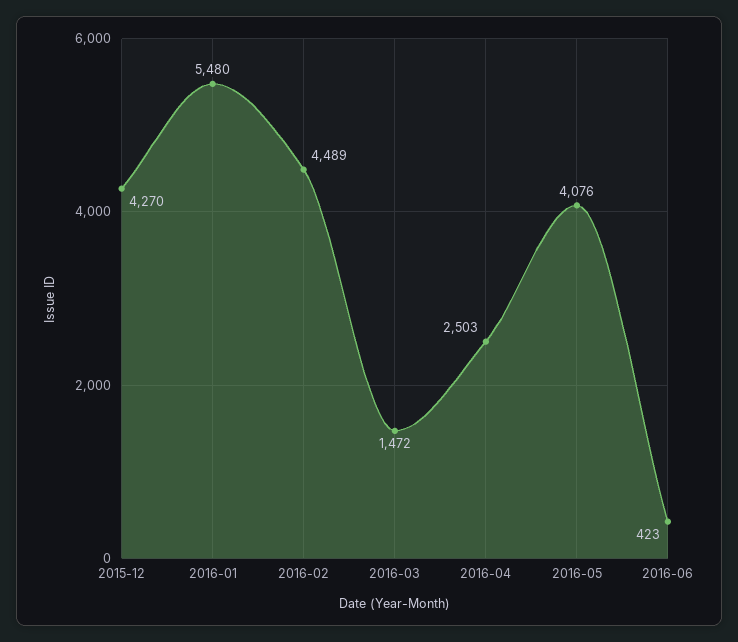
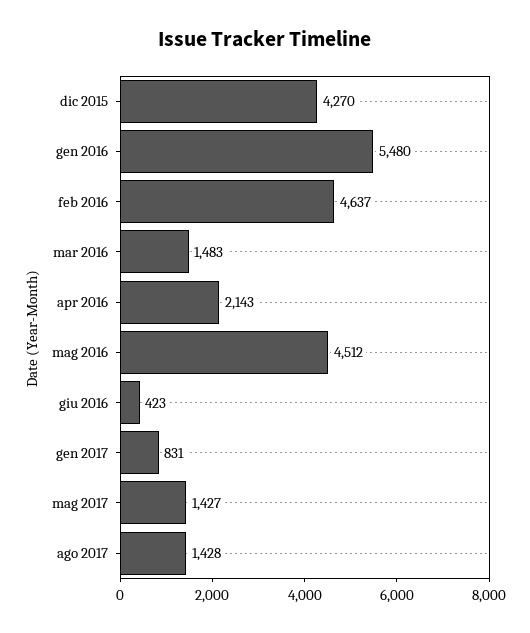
2016-02: 4489 -> 4637
2016-03: 1472 -> 1483
2016-04: 2503 -> 2143
2016-05: 4076 -> 4512
gen 2017: none -> 831
mag 2017: none -> 1427
ago 2017: none -> 1428

